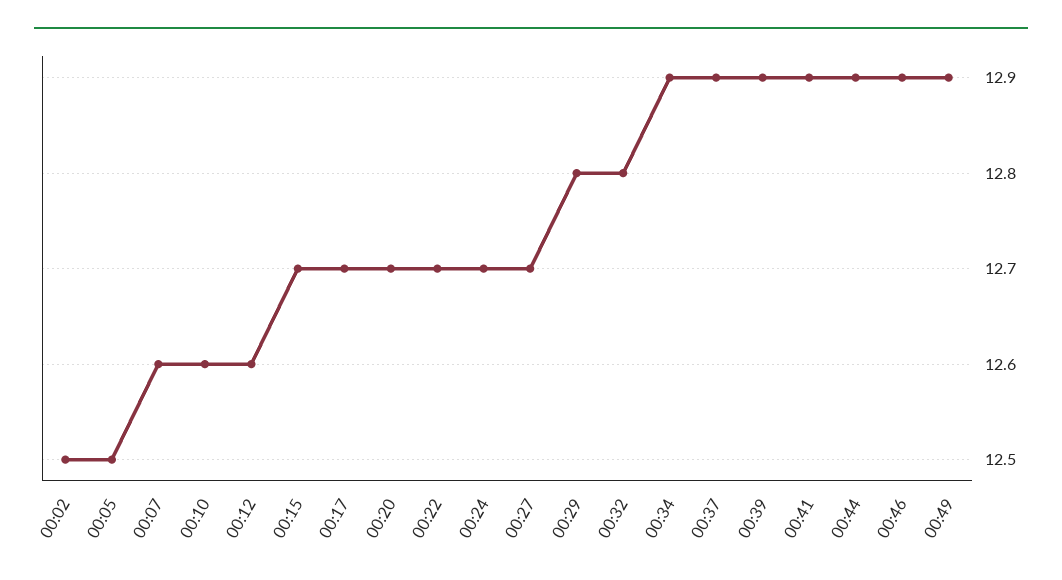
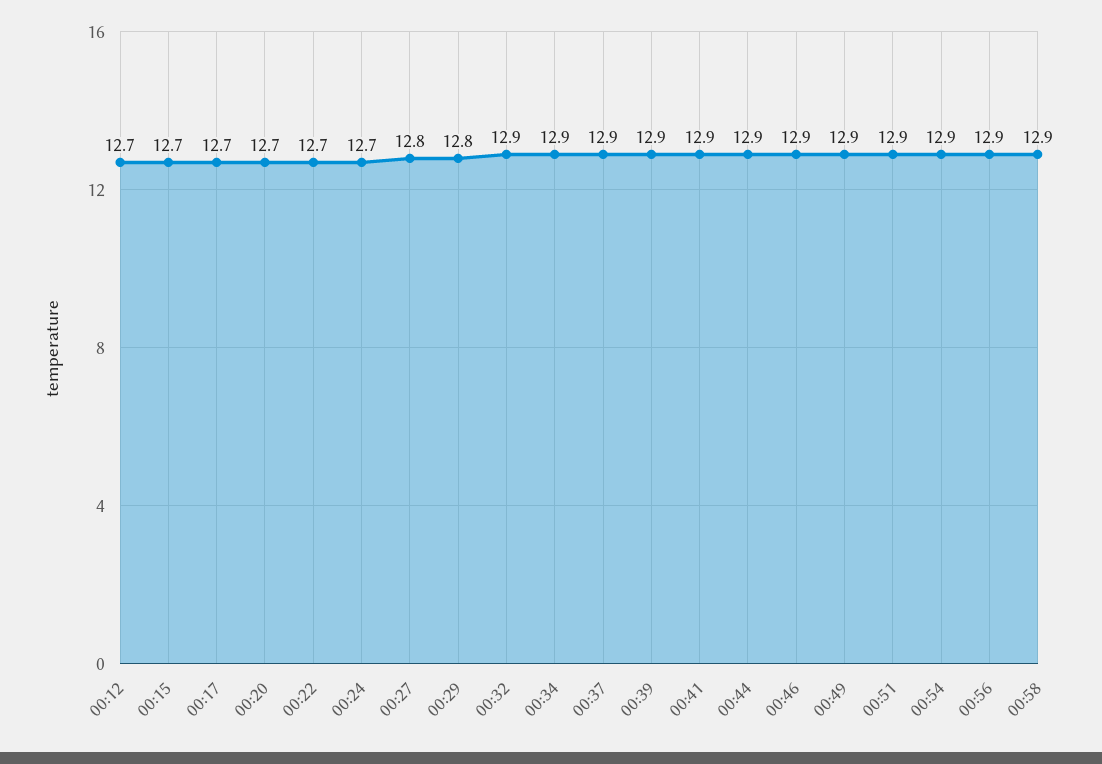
00:02: 12.5 -> none
00:05: 12.5 -> none
00:07: 12.6 -> none
00:10: 12.6 -> none
00:12: 12.6 -> 12.7
00:27: 12.7 -> 12.8
00:32: 12.8 -> 12.9
00:51: none -> 12.9
00:54: none -> 12.9
00:56: none -> 12.9
00:58: none -> 12.9

